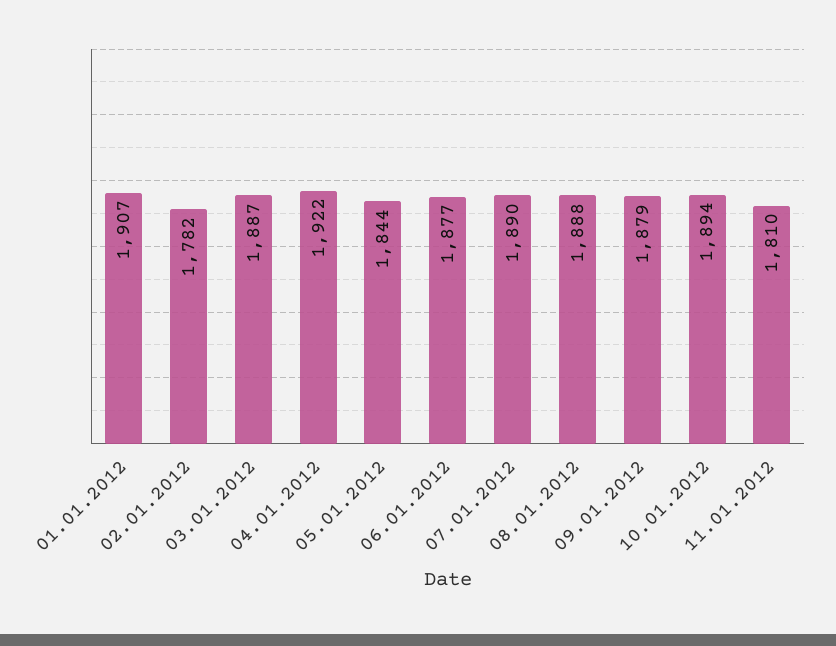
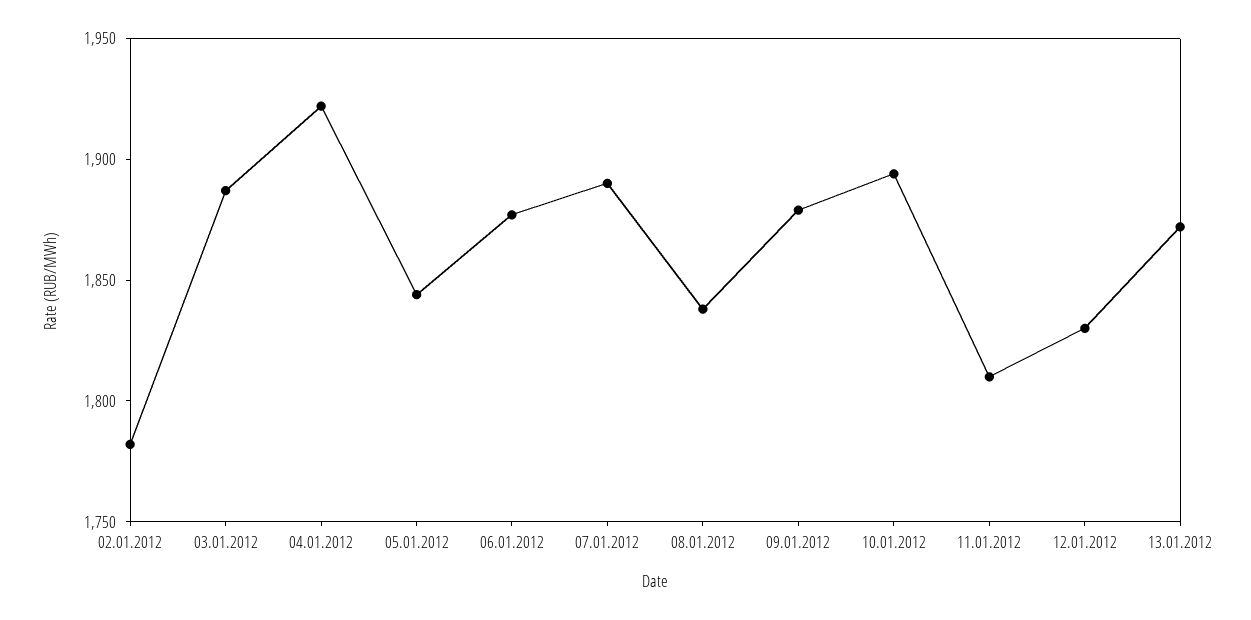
01.01.2012: 1907 -> none
08.01.2012: 1888 -> 1840
12.01.2012: none -> 1830
13.01.2012: none -> 1870

